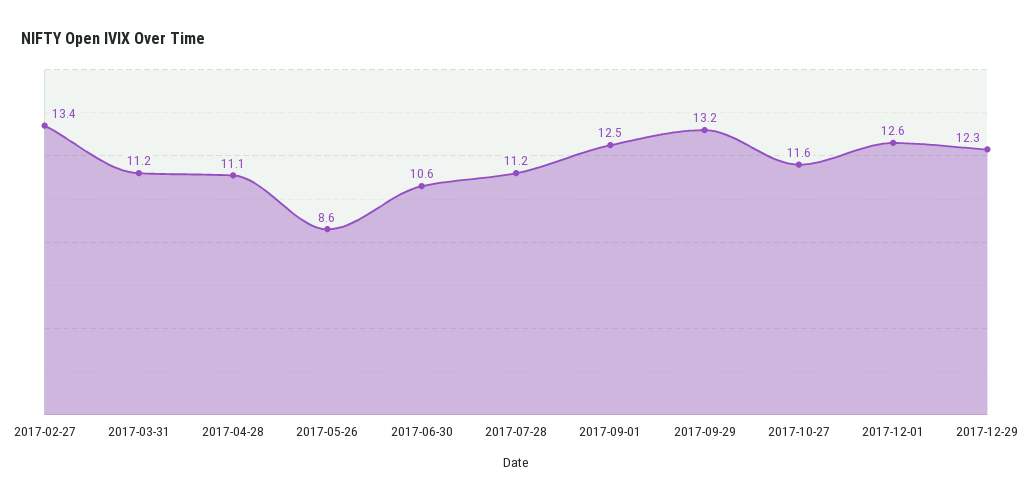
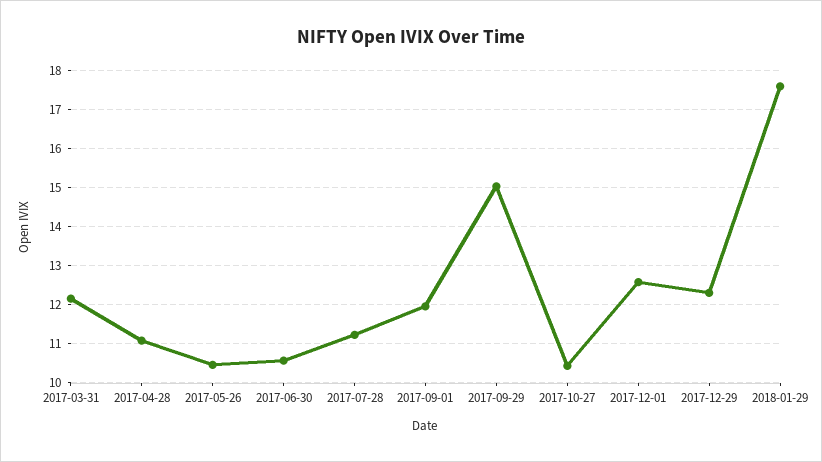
2017-02-27: 13.4 -> none
2017-03-31: 11.2 -> 12.2
2017-05-26: 8.6 -> 10.4
2017-09-01: 12.5 -> 12
2017-09-29: 13.2 -> 15
2017-10-27: 11.6 -> 10.4
2018-01-29: none -> 17.6

